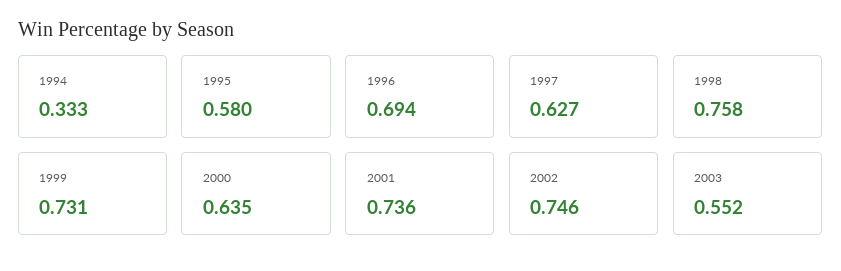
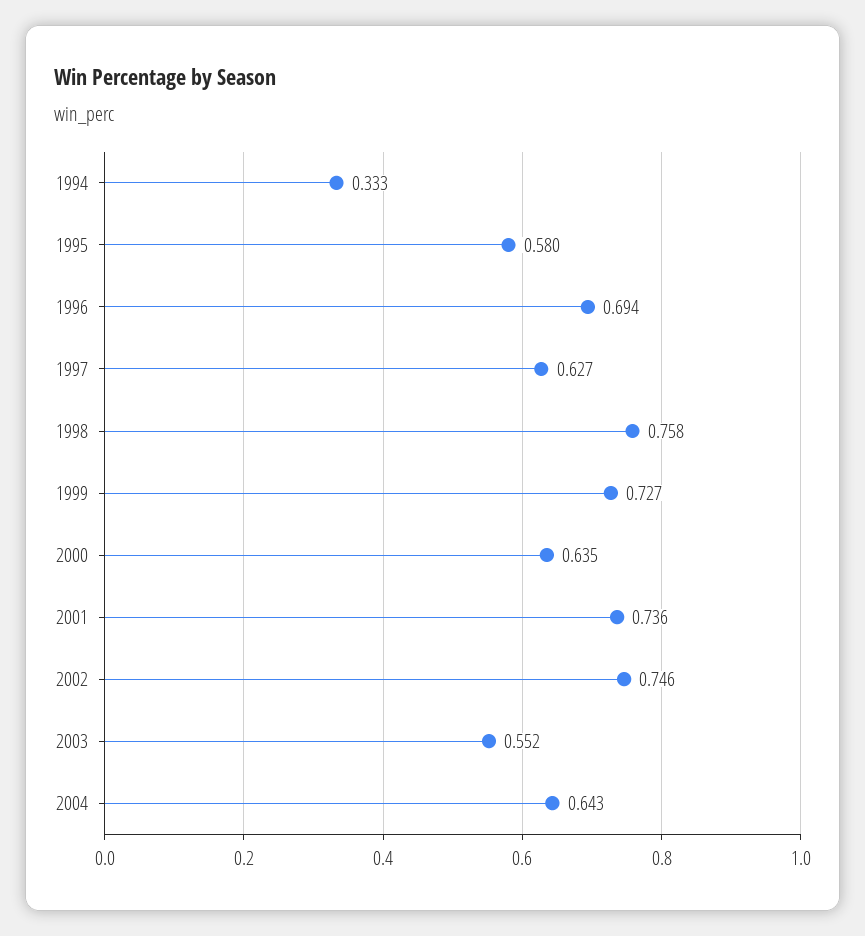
1999: 0.731 -> 0.727
2004: none -> 0.643

